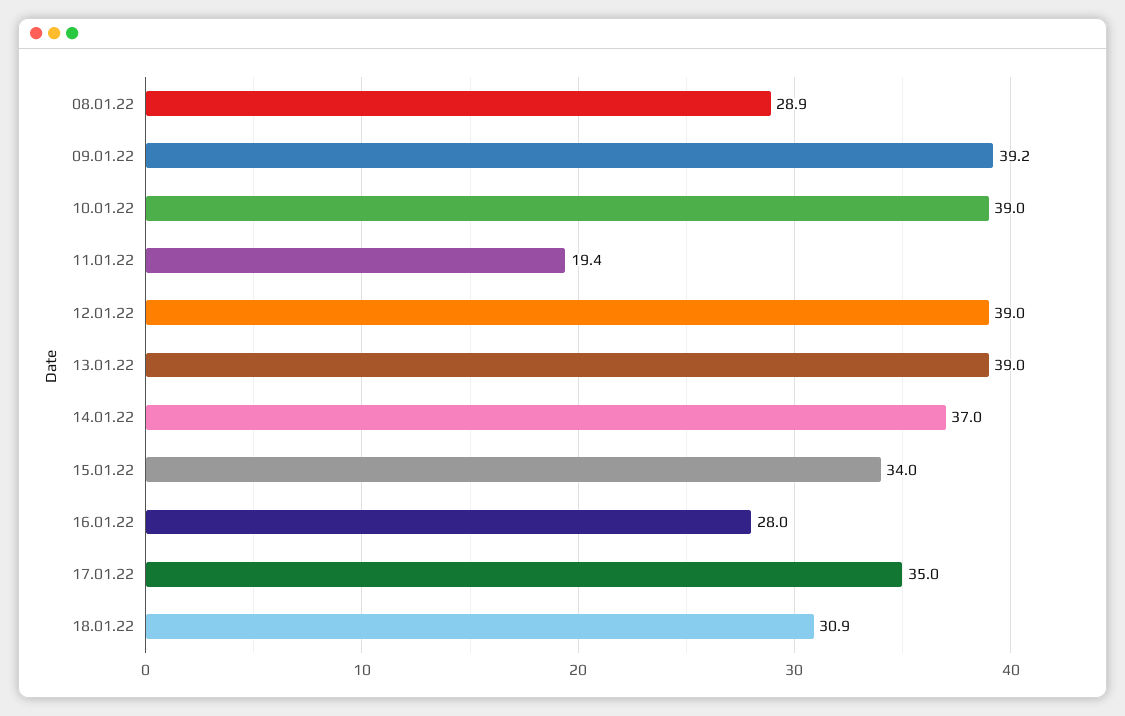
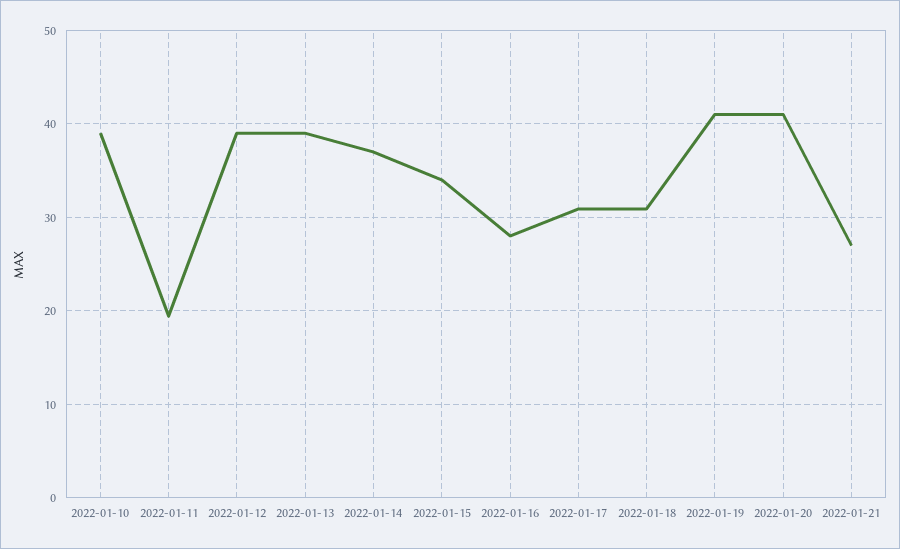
08.01.22: 28.9 -> none
09.01.22: 39.2 -> none
17.01.22: 35 -> 31
2022-01-19: none -> 41
2022-01-20: none -> 41
2022-01-21: none -> 27

